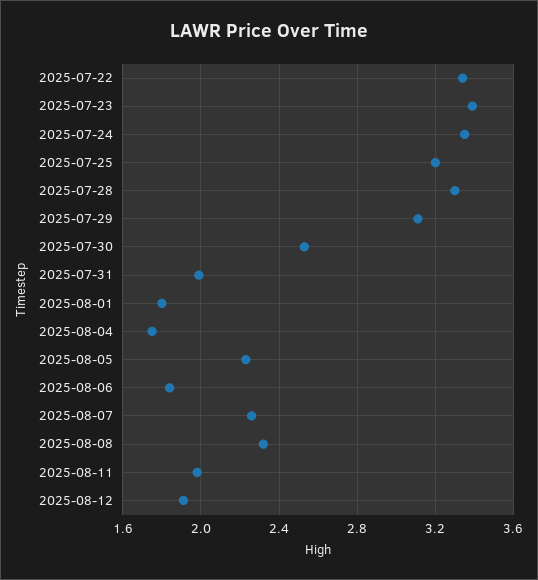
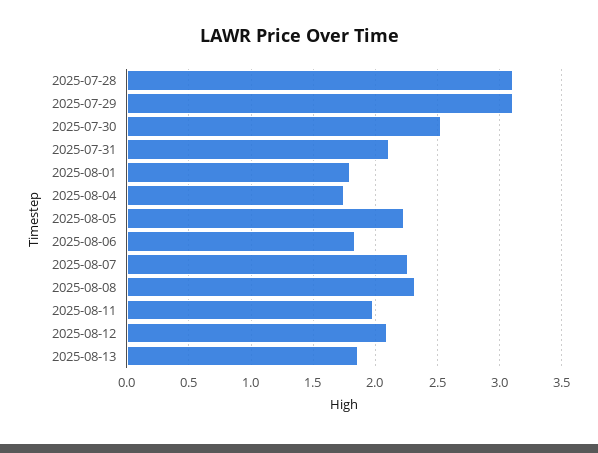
2025-07-22: 3.35 -> none
2025-07-23: 3.4 -> none
2025-07-24: 3.35 -> none
2025-07-25: 3.2 -> none
2025-07-28: 3.3 -> 3.1
2025-07-31: 2 -> 2.1
2025-08-12: 1.9 -> 2.1
2025-08-13: none -> 1.85

